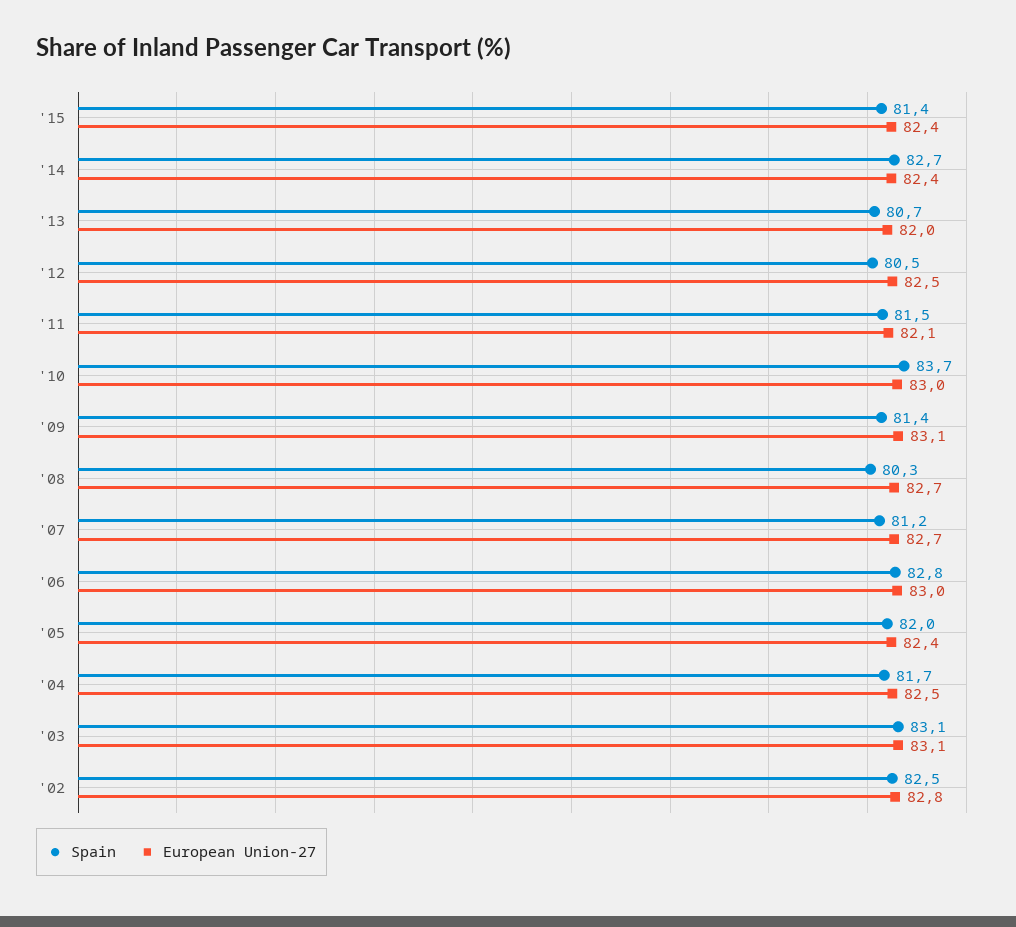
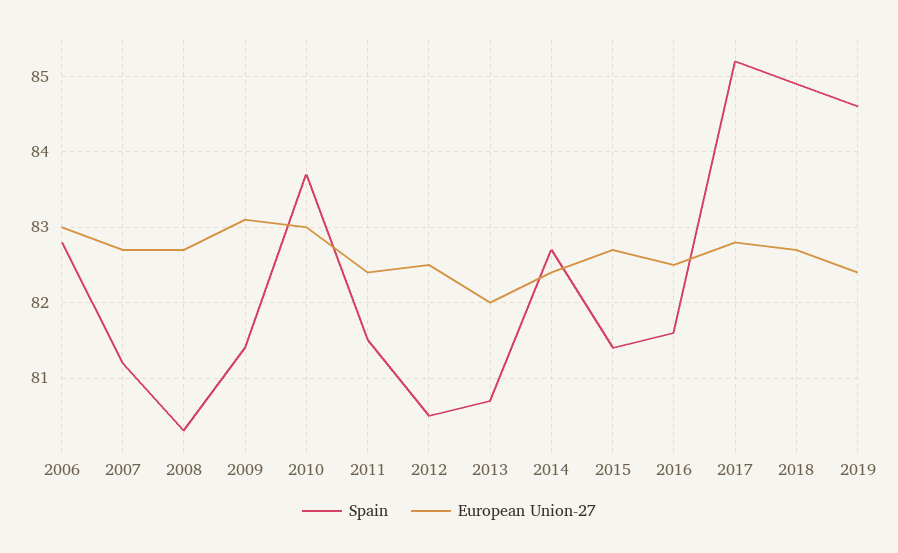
European Union-27, '15: 82.4 -> 82.7
European Union-27, '11: 82.1 -> 82.4
Spain, '05: 82 -> none
European Union-27, '05: 82.4 -> none
Spain, '04: 81.7 -> none
European Union-27, '04: 82.5 -> none
Spain, '03: 83.1 -> none
European Union-27, '03: 83.1 -> none
Spain, '02: 82.5 -> none
European Union-27, '02: 82.8 -> none
Spain, 2016: none -> 81.6
European Union-27, 2016: none -> 82.5
Spain, 2017: none -> 85.2
European Union-27, 2017: none -> 82.8
Spain, 2018: none -> 84.9
European Union-27, 2018: none -> 82.7
Spain, 2019: none -> 84.6
European Union-27, 2019: none -> 82.4

